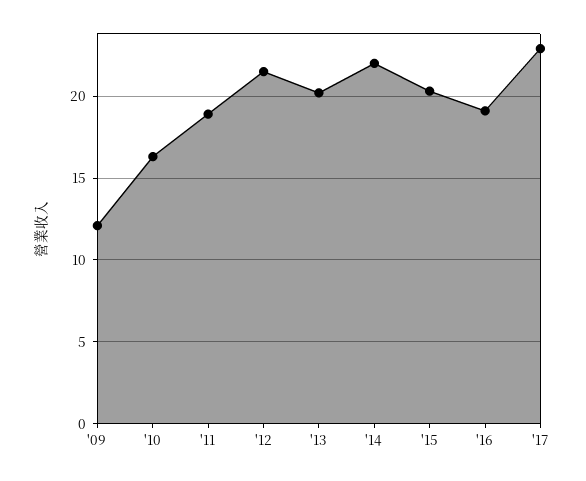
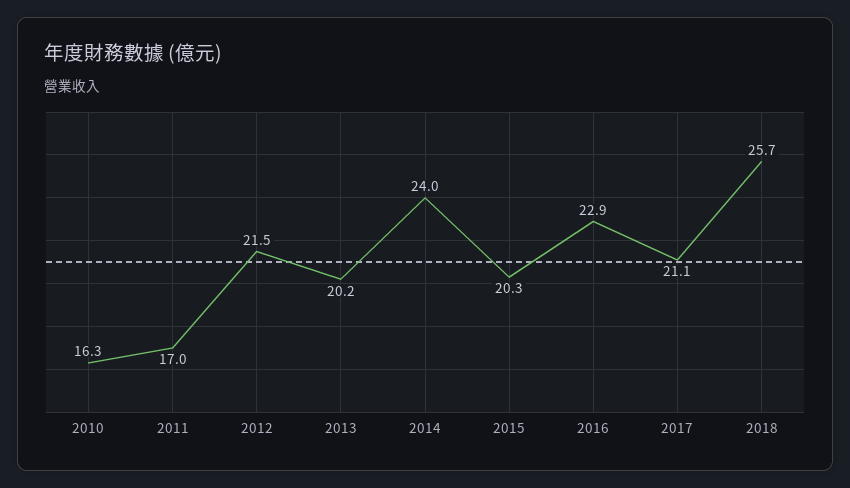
'09: 12 -> none
'11: 19 -> 17
'14: 22 -> 24
'16: 19 -> 22.9
'17: 23 -> 21.1
2018: none -> 25.7

